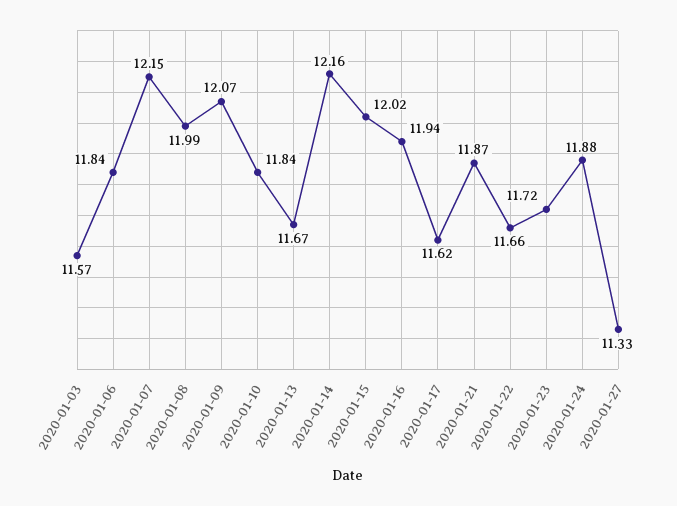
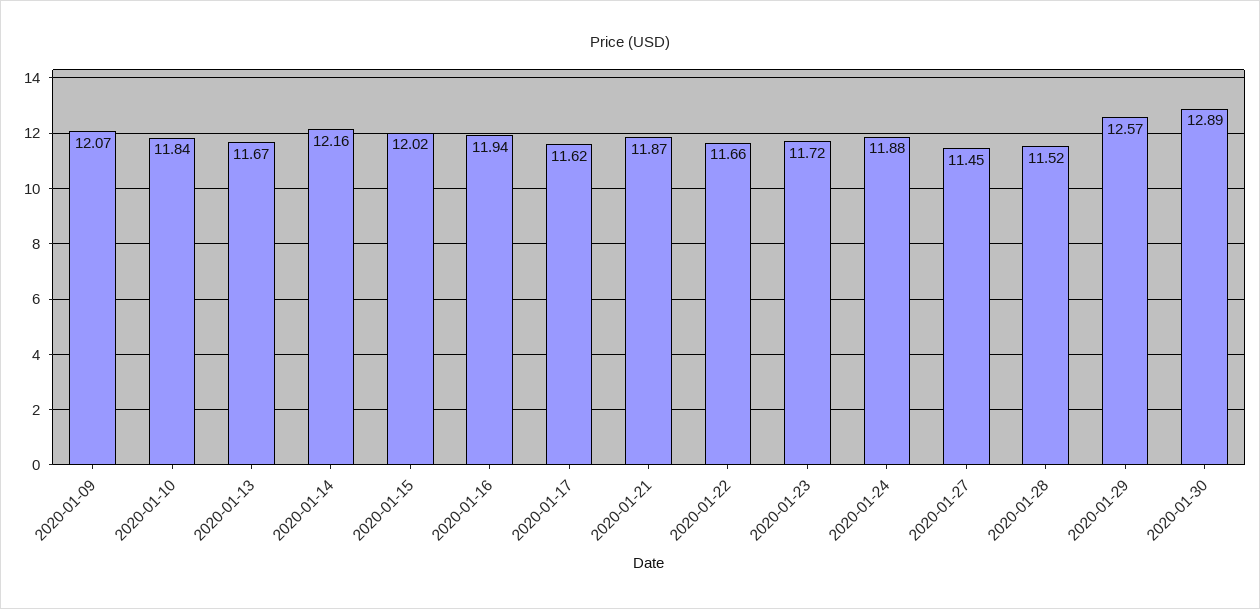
2020-01-03: 11.57 -> none
2020-01-06: 11.84 -> none
2020-01-07: 12.15 -> none
2020-01-08: 11.99 -> none
2020-01-27: 11.33 -> 11.45
2020-01-28: none -> 11.52
2020-01-29: none -> 12.57
2020-01-30: none -> 12.89

